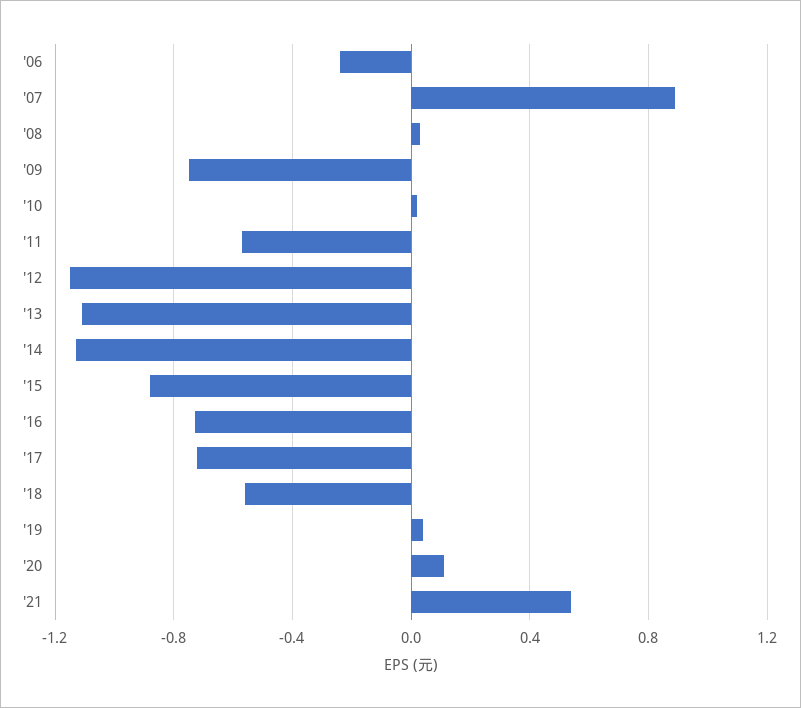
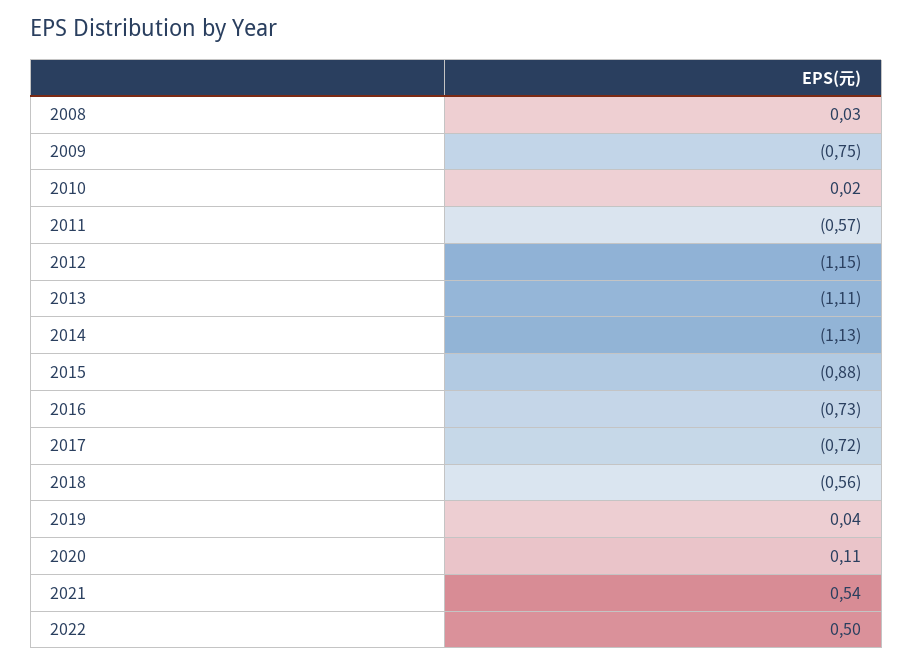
'06: -0.25 -> none
'07: 0.9 -> none
2022: none -> 0.5

